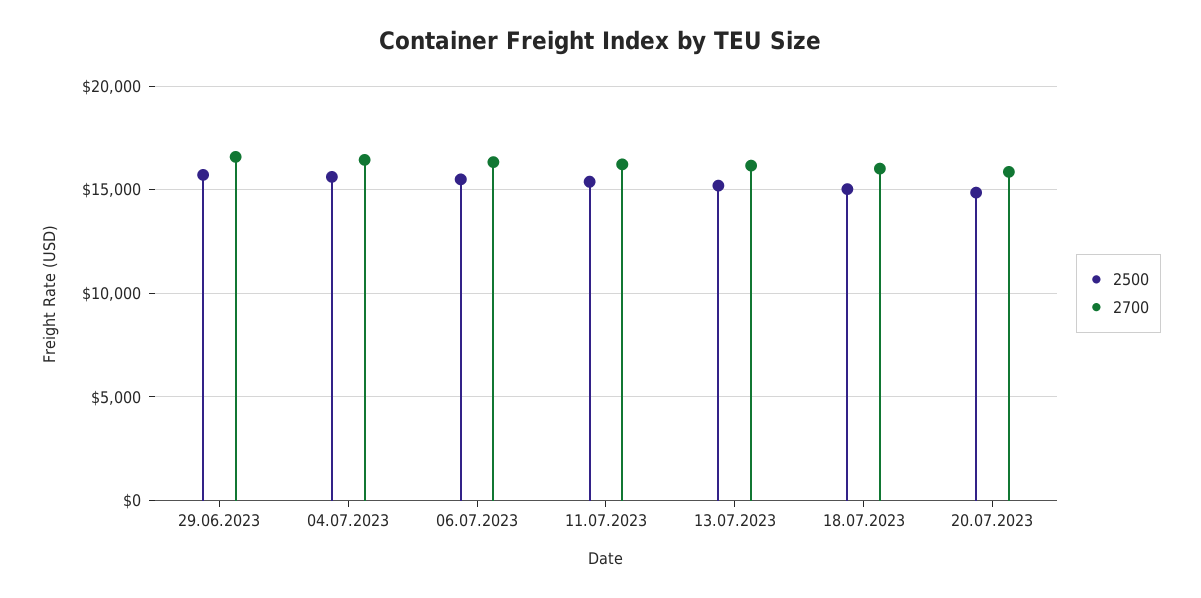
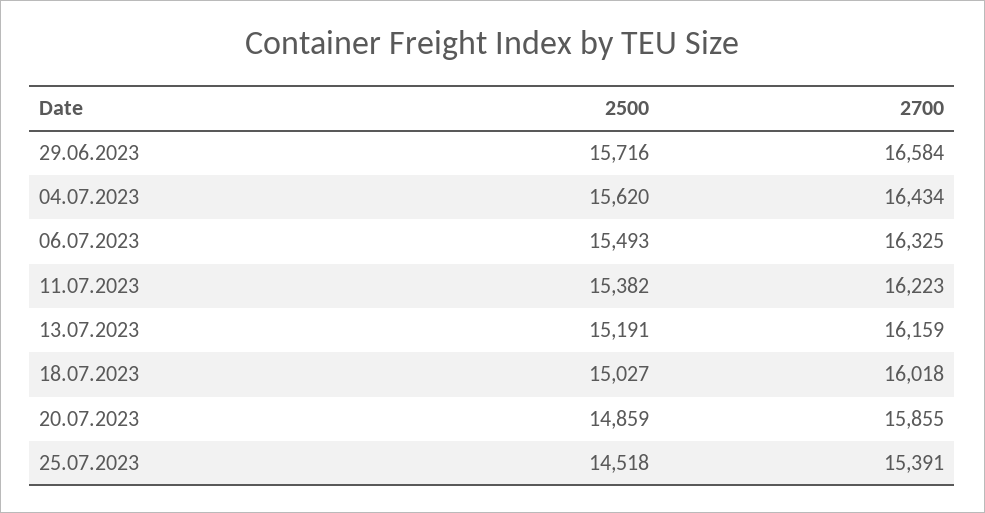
2500, 25.07.2023: none -> 14518
2700, 25.07.2023: none -> 15391

